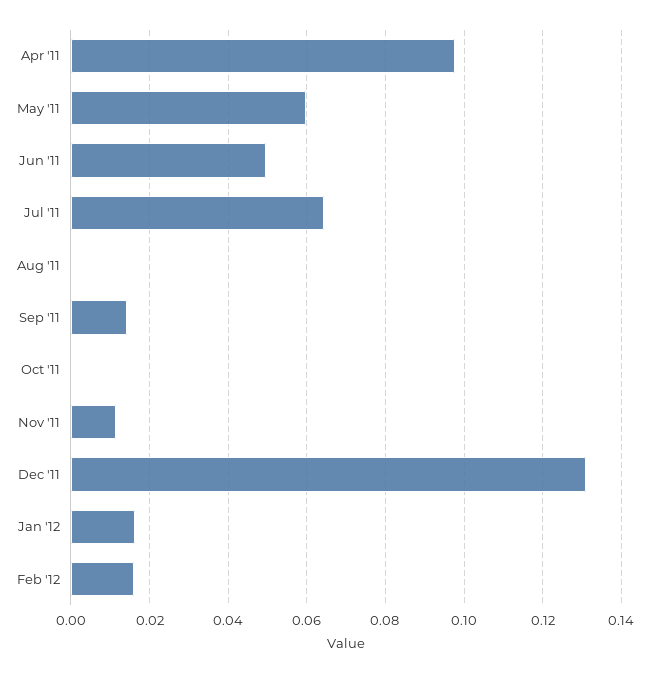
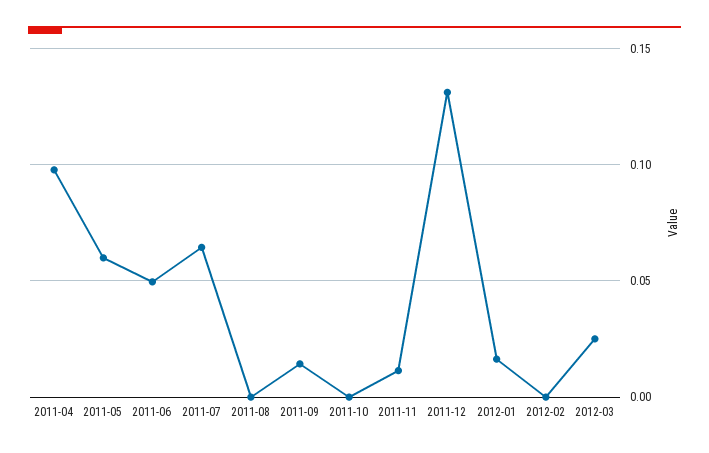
Feb '12: 0.016 -> 0
2012-03: none -> 0.025

